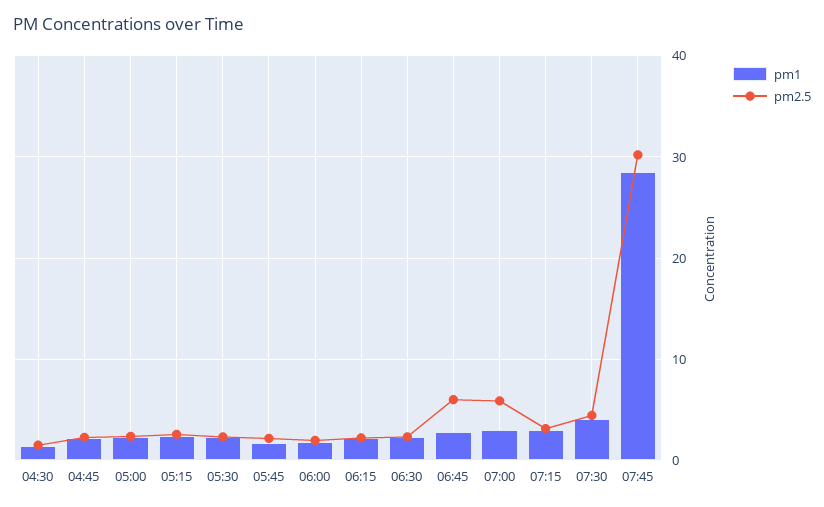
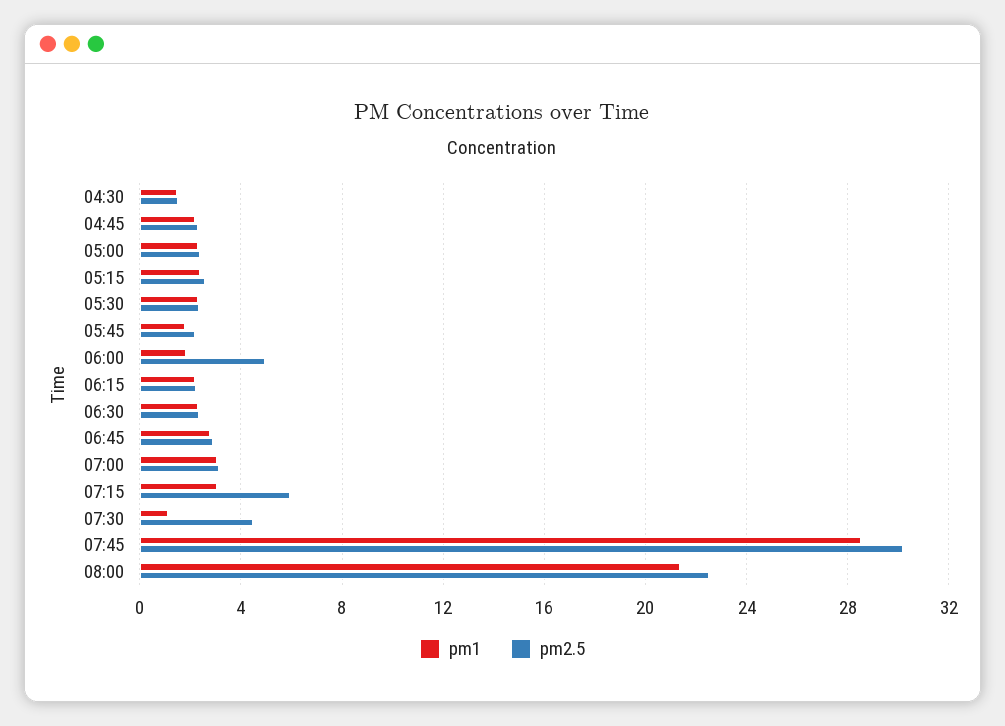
pm2.5, 06:00: 2 -> 5
pm2.5, 06:45: 6 -> 3
pm2.5, 07:00: 6 -> 3
pm2.5, 07:15: 3 -> 6
pm1, 07:30: 4 -> 1
pm1, 08:00: none -> 21.5
pm2.5, 08:00: none -> 22.5

